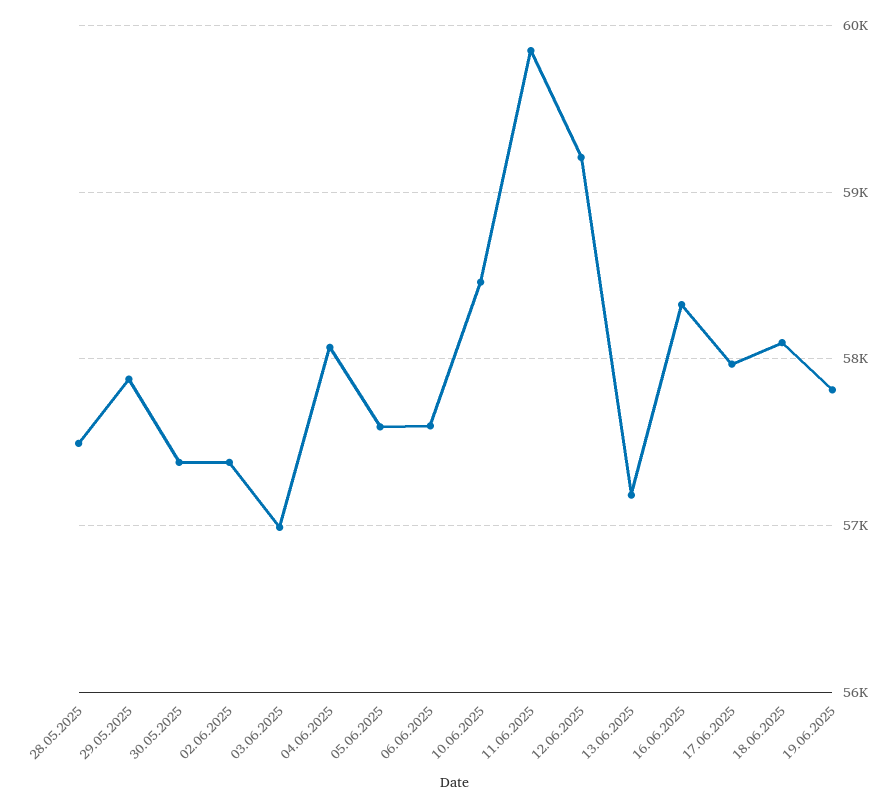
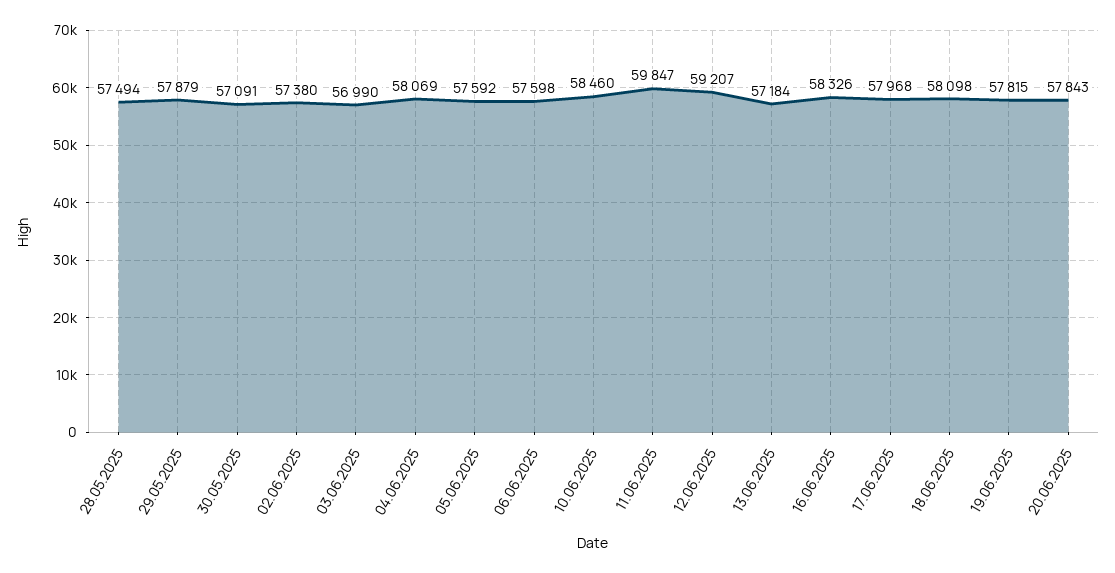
30.05.2025: 57400 -> 57091
20.06.2025: none -> 57843

